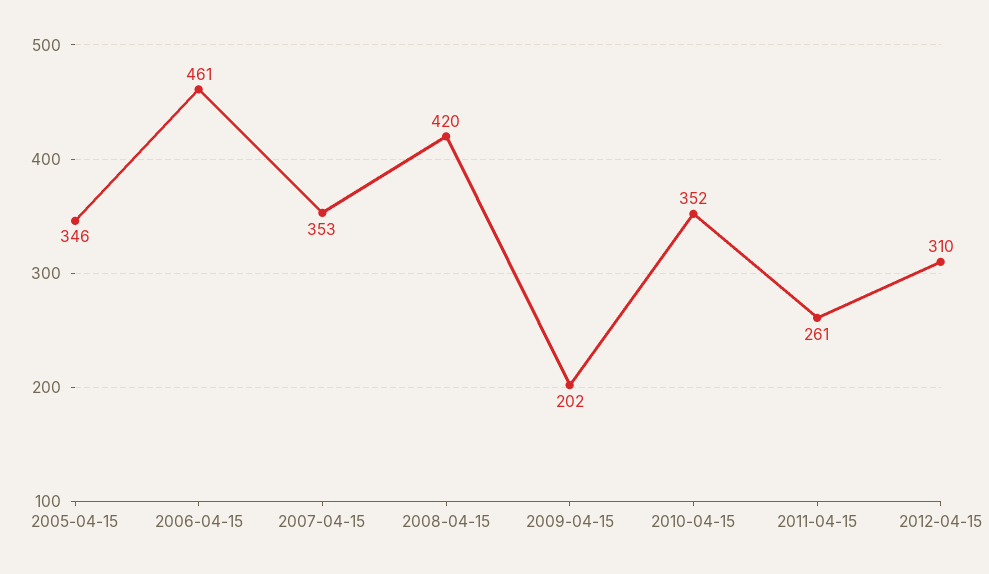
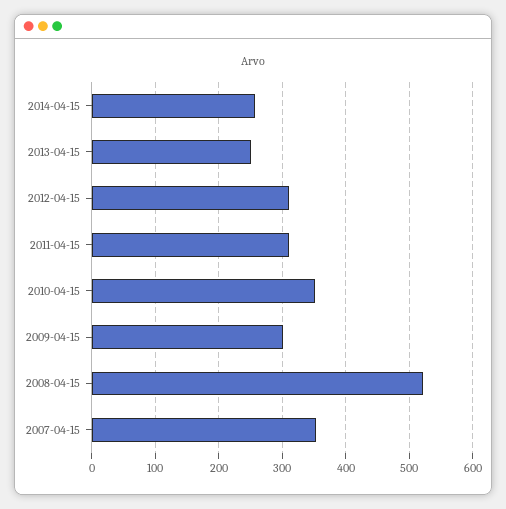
2005-04-15: 346 -> none
2006-04-15: 461 -> none
2008-04-15: 420 -> 520
2009-04-15: 202 -> 300
2011-04-15: 261 -> 310
2014-04-15: none -> 260
2013-04-15: none -> 250

